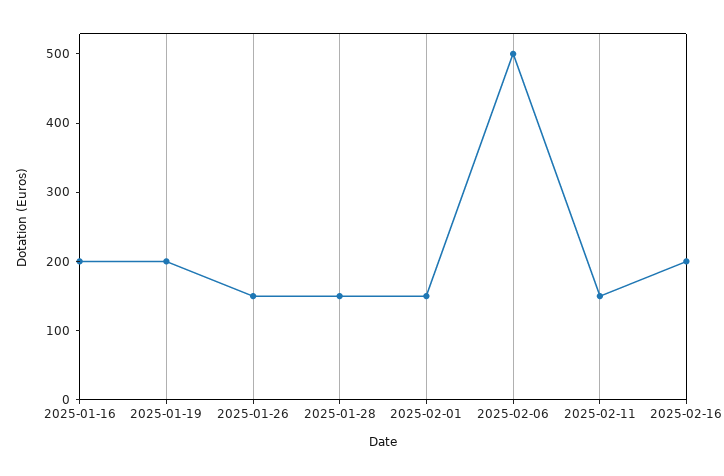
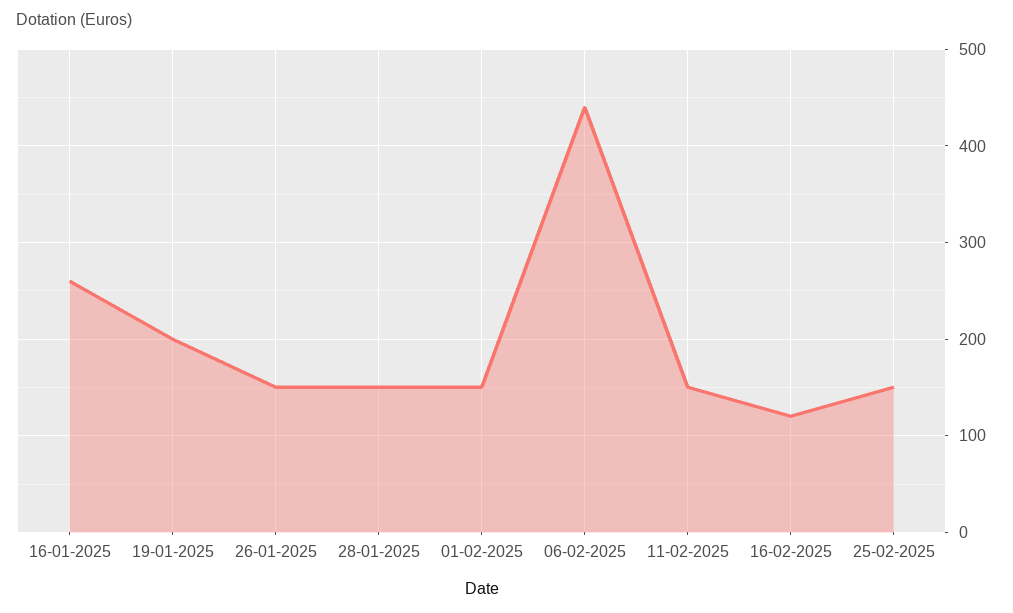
2025-01-16: 200 -> 260
2025-02-06: 500 -> 440
2025-02-16: 200 -> 120
25-02-2025: none -> 150

